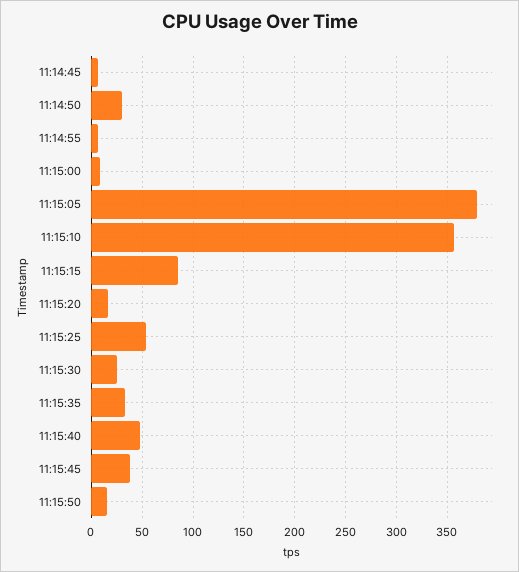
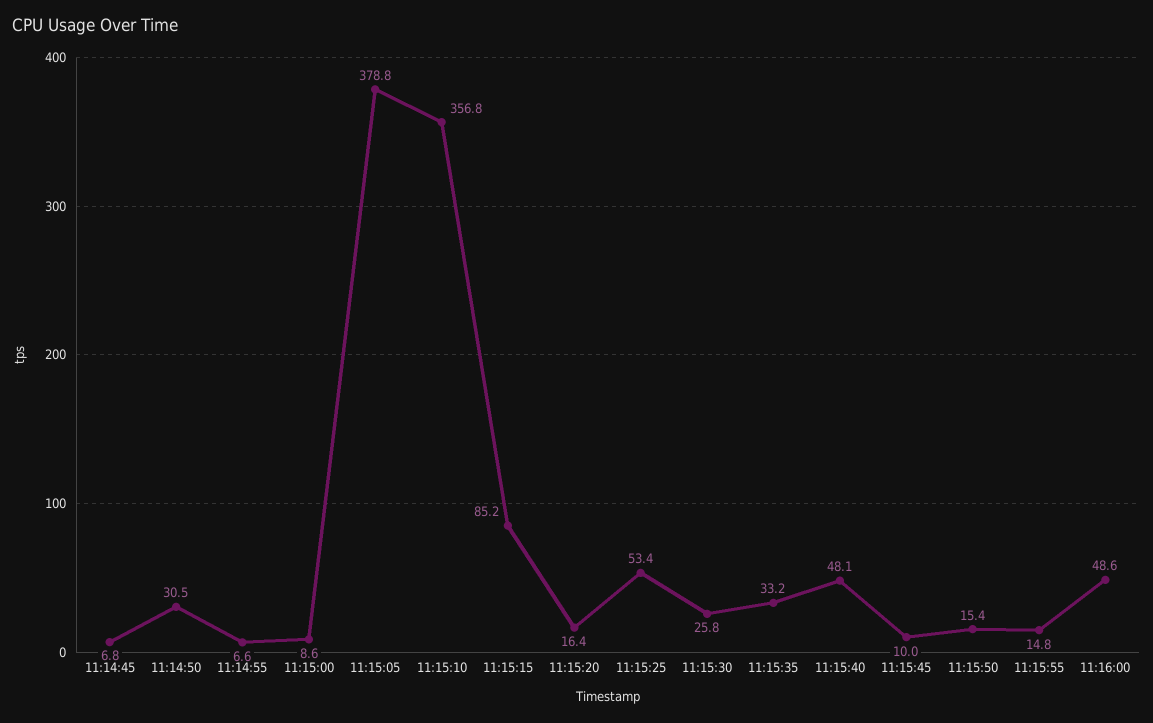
11:15:45: 40 -> 10
11:15:55: none -> 14.8
11:16:00: none -> 48.6

